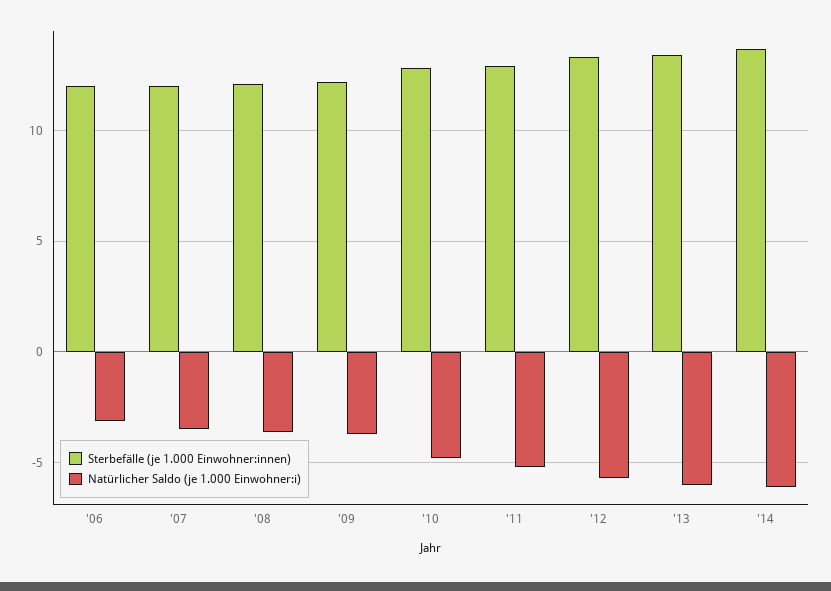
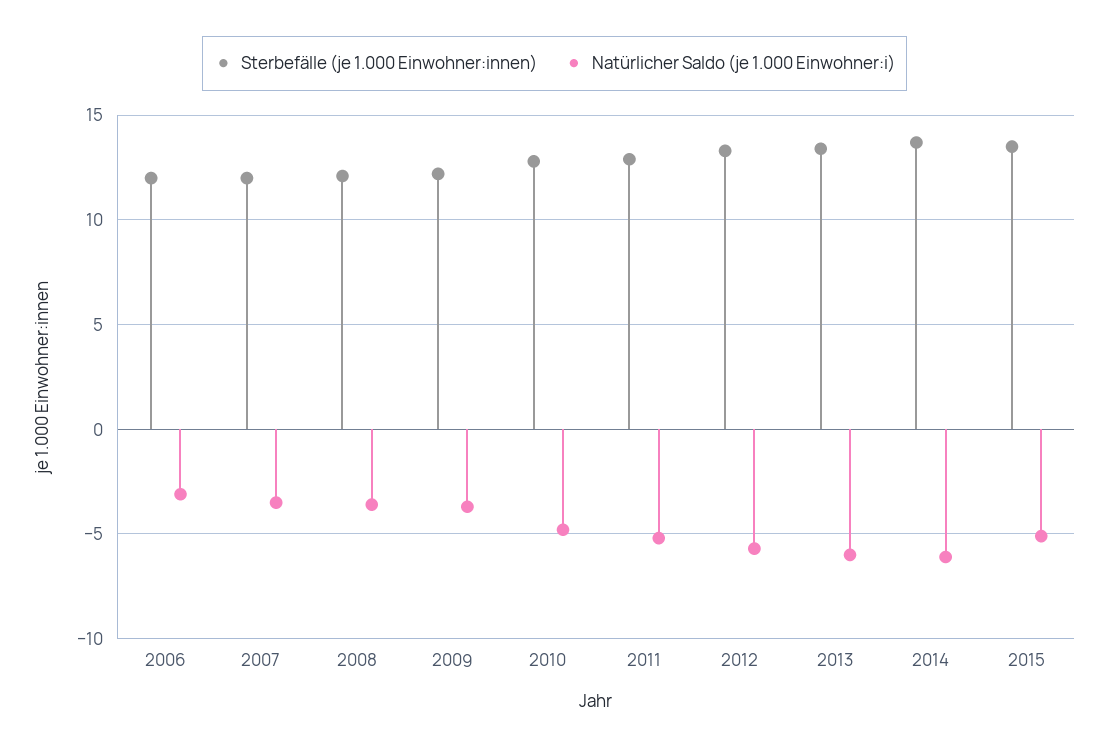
Sterbefälle (je 1.000 Einwohner:innen), 2015: none -> 13.5
Natürlicher Saldo (je 1.000 Einwohner:i), 2015: none -> -5

